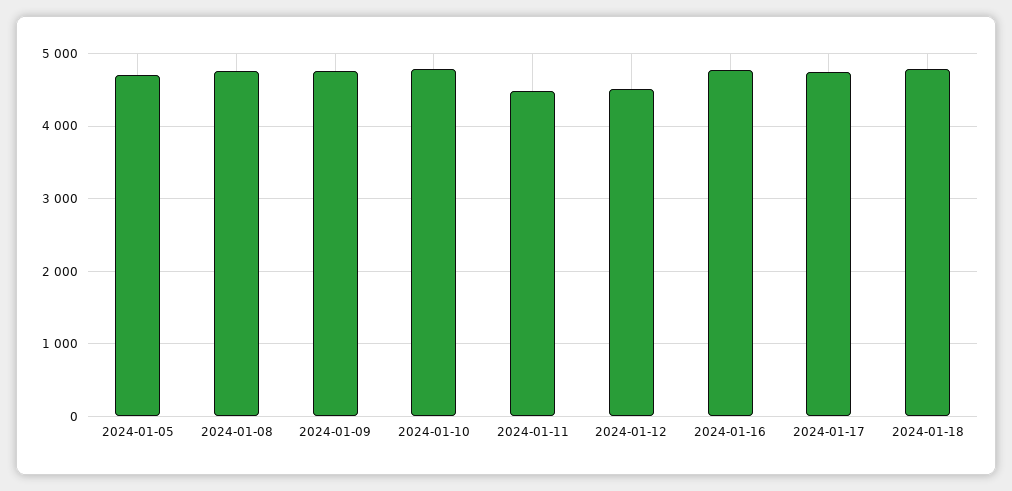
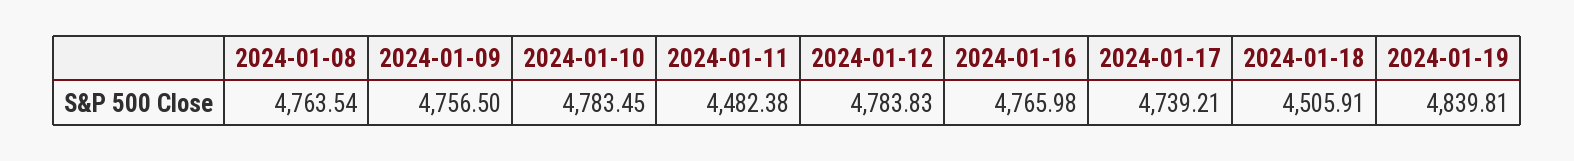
2024-01-05: 4700 -> none
2024-01-12: 4500 -> 4783.83
2024-01-18: 4800 -> 4505.91
2024-01-19: none -> 4839.81

